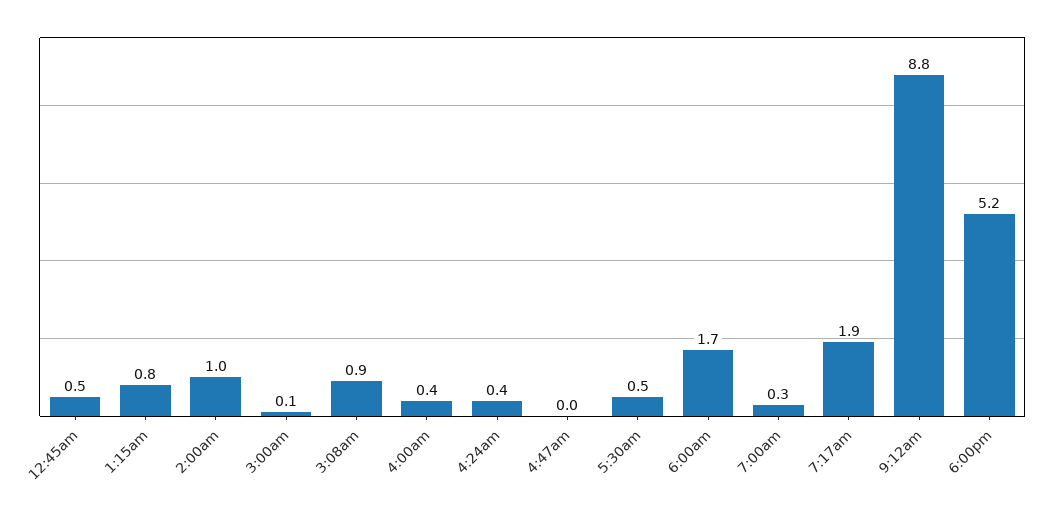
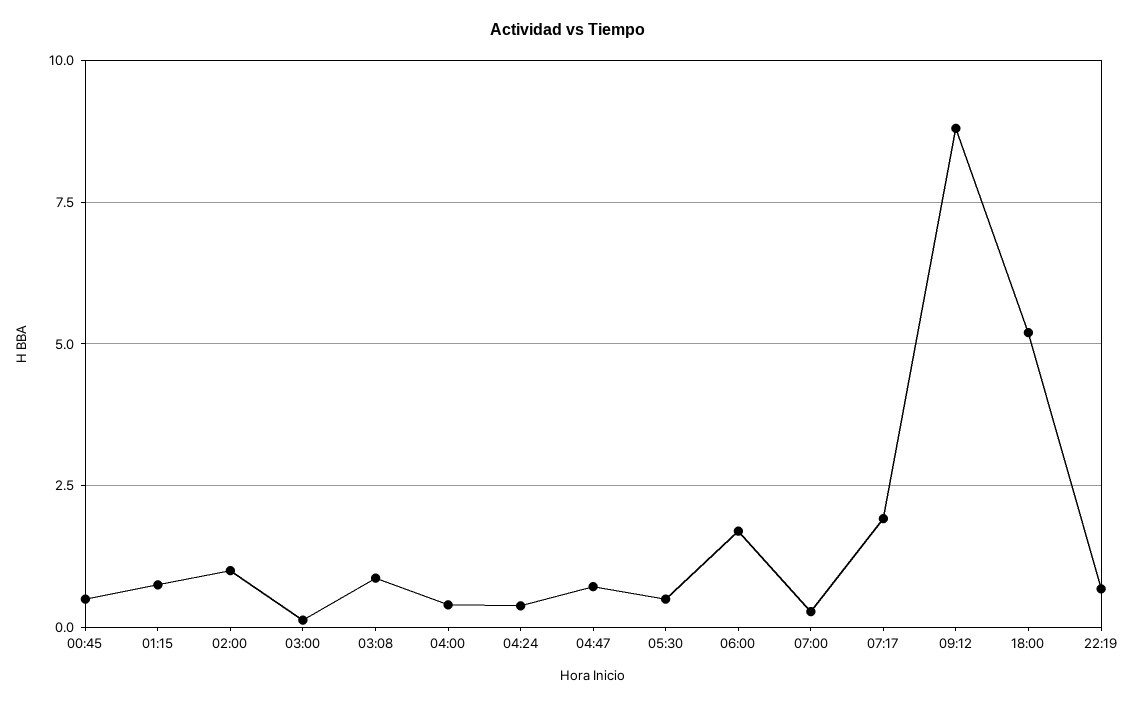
4:47am: 0 -> 0.75
22:19: none -> 0.75

